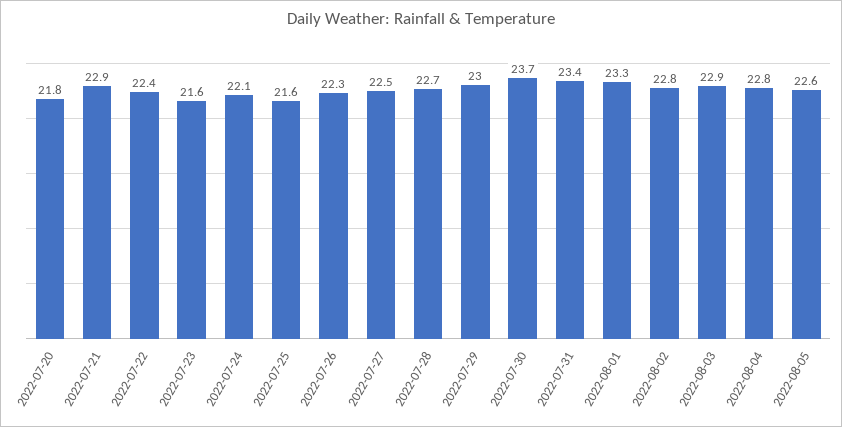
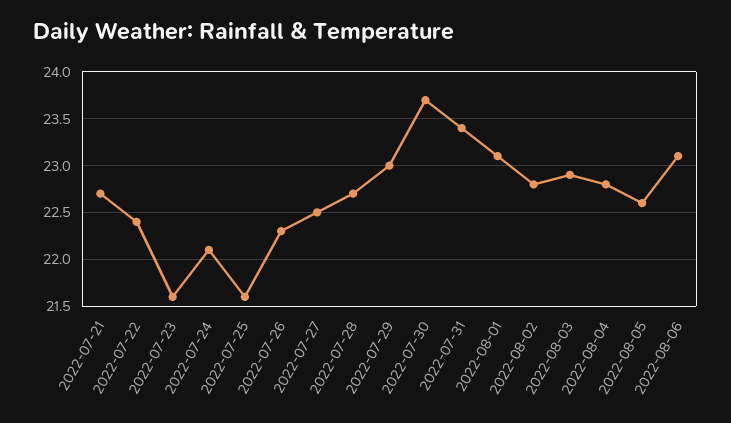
2022-07-20: 21.8 -> none
2022-07-21: 22.9 -> 22.7
2022-08-01: 23.3 -> 23.1
2022-08-06: none -> 23.1

